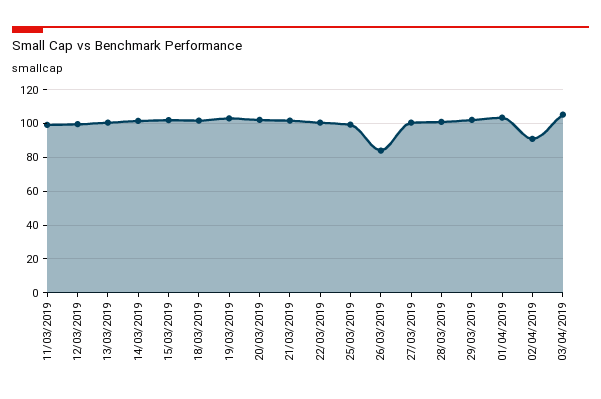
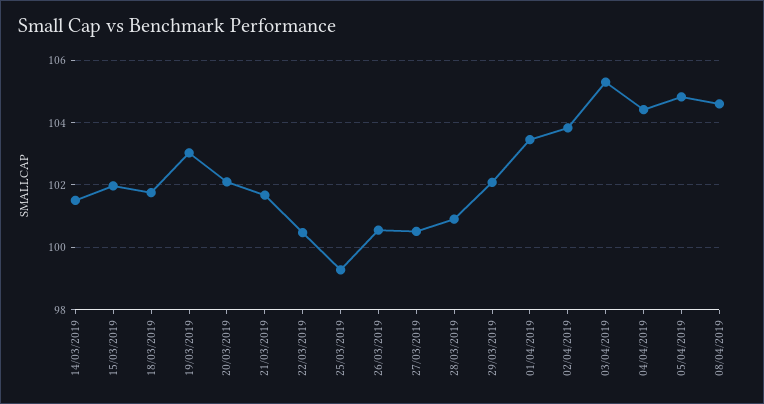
11/03/2019: 100 -> none
12/03/2019: 100 -> none
13/03/2019: 100 -> none
26/03/2019: 85 -> 100.6
02/04/2019: 90 -> 103.8
04/04/2019: none -> 104.4
05/04/2019: none -> 104.8
08/04/2019: none -> 104.6

